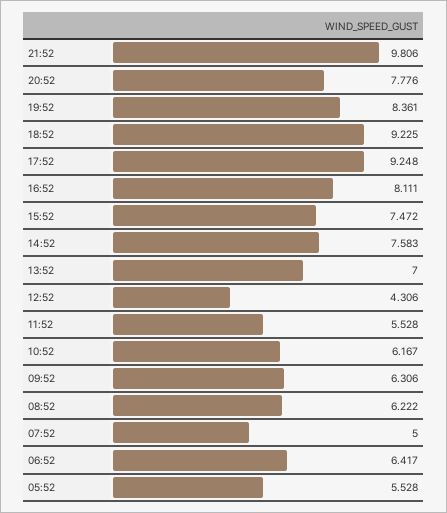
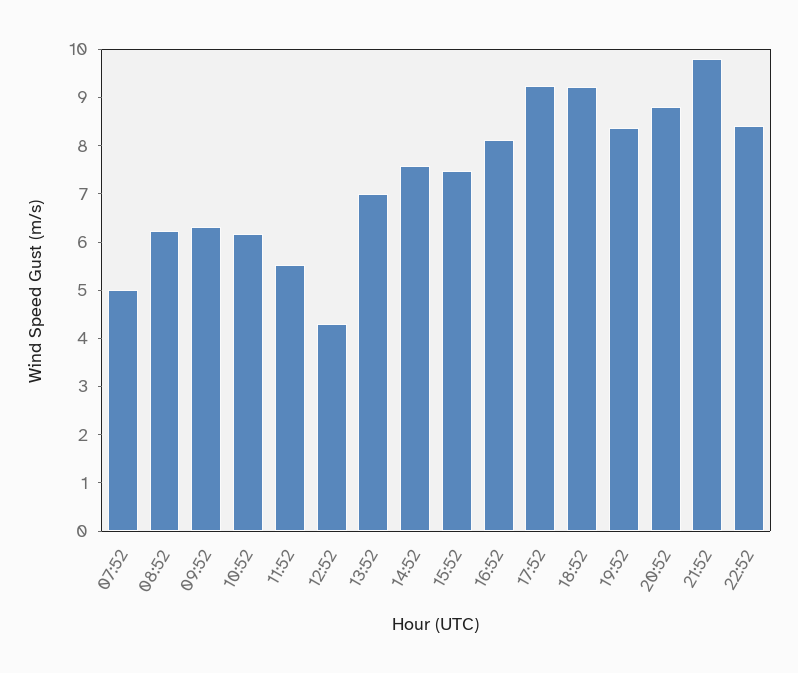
20:52: 7.776 -> 8.8
06:52: 6.417 -> none
05:52: 5.528 -> none
22:52: none -> 8.4

